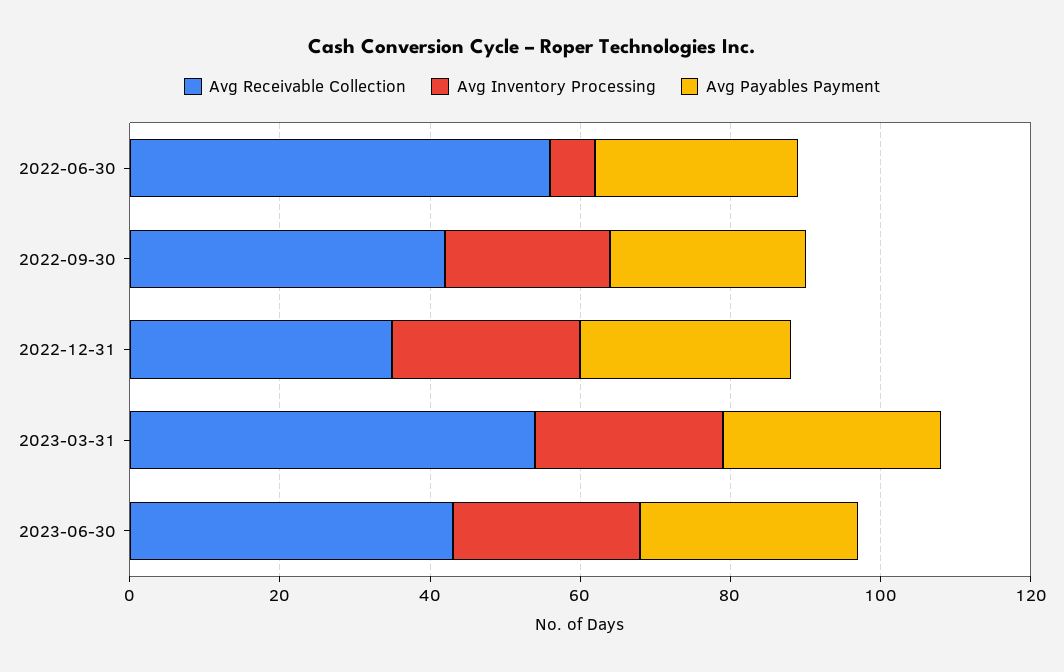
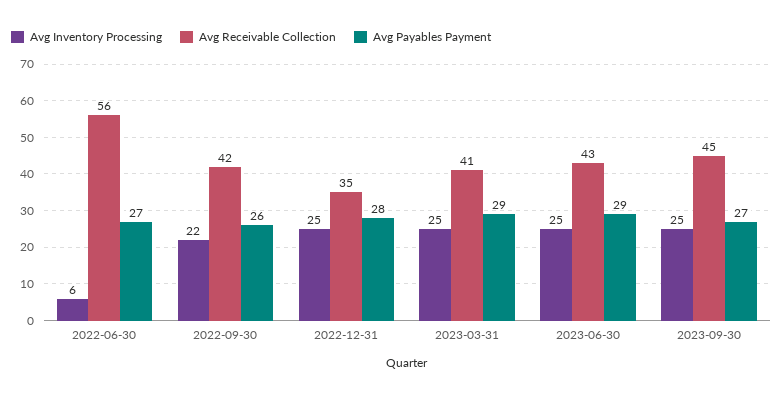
Avg Receivable Collection, 2023-03-31: 55 -> 41
Avg Inventory Processing, 2023-09-30: none -> 25
Avg Receivable Collection, 2023-09-30: none -> 45
Avg Payables Payment, 2023-09-30: none -> 27

